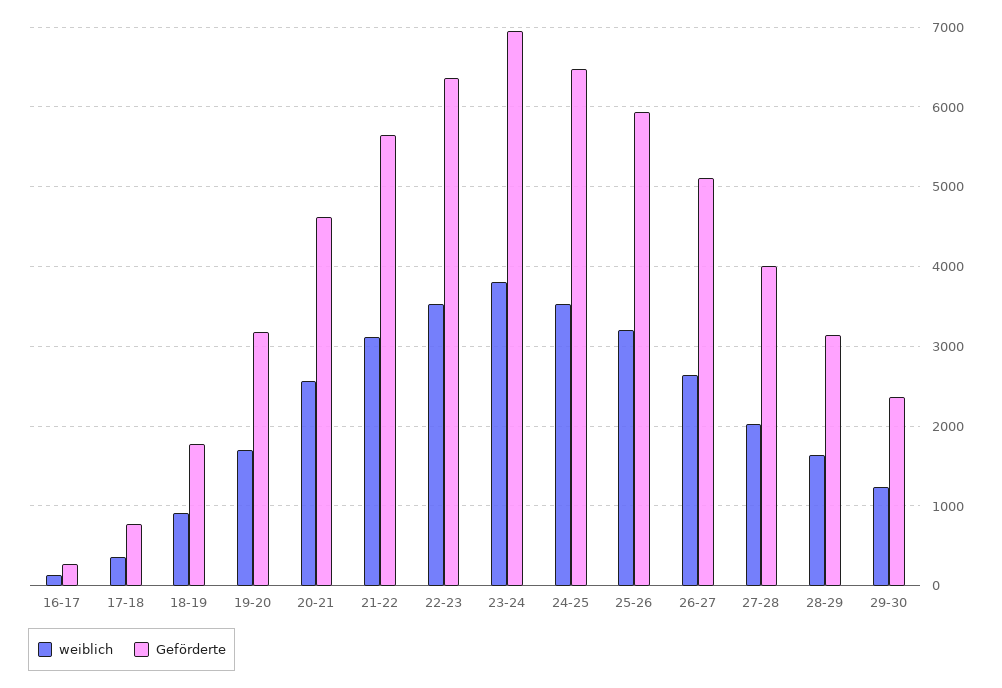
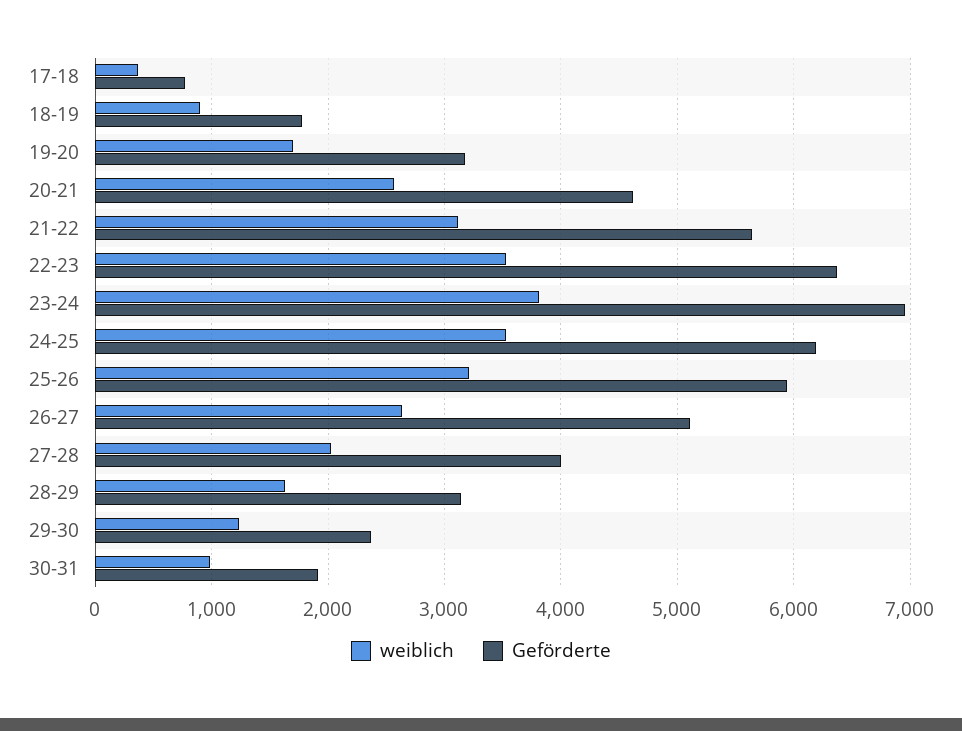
weiblich, 16-17: 100 -> none
Geförderte, 16-17: 300 -> none
Geförderte, 24-25: 6500 -> 6200
weiblich, 30-31: none -> 1000
Geförderte, 30-31: none -> 1900

